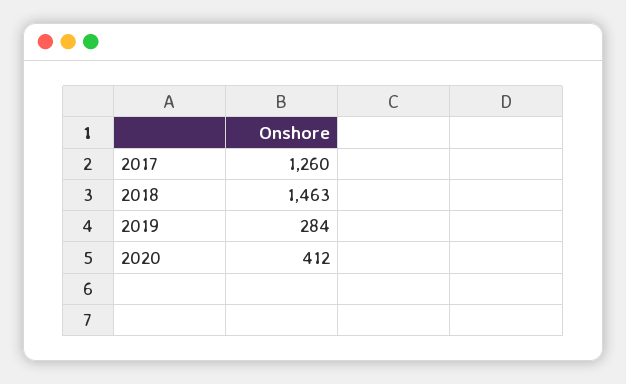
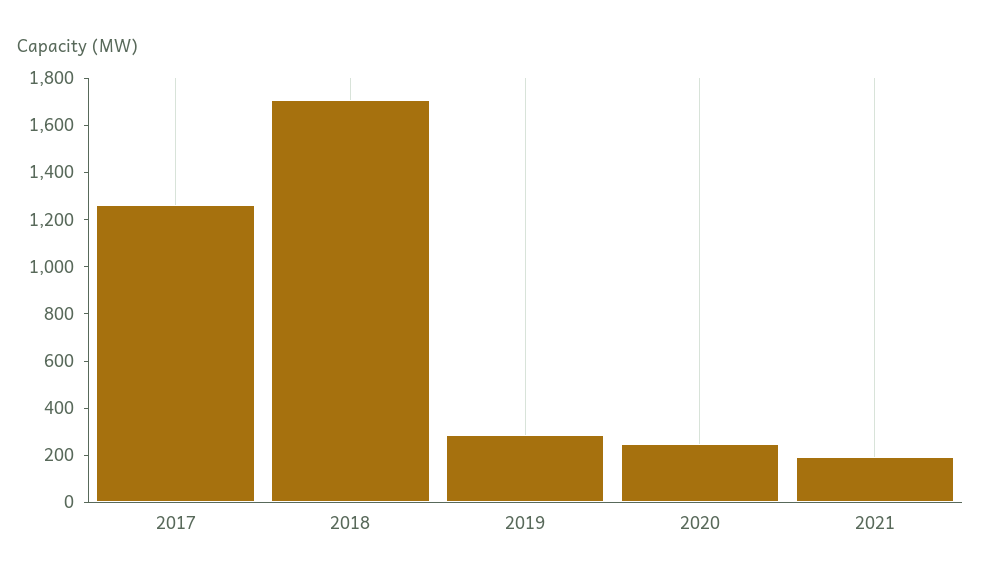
2018: 1463 -> 1700
2020: 412 -> 250
2021: none -> 200

